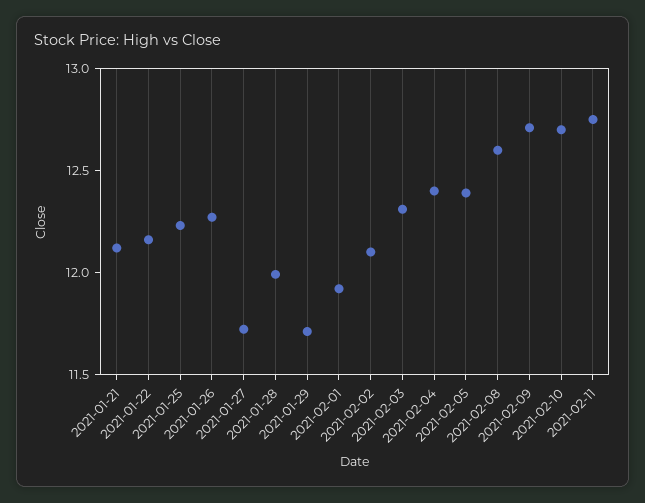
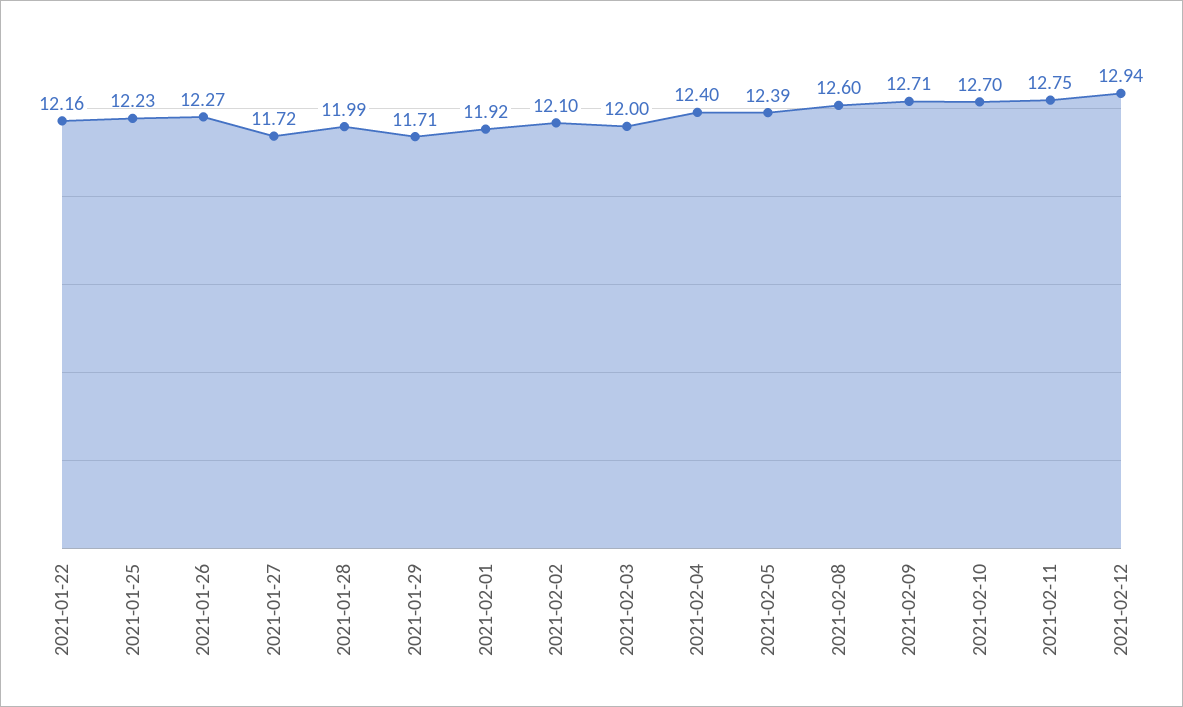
2021-01-21: 12.1 -> none
2021-02-03: 12.3 -> 12
2021-02-12: none -> 12.94

